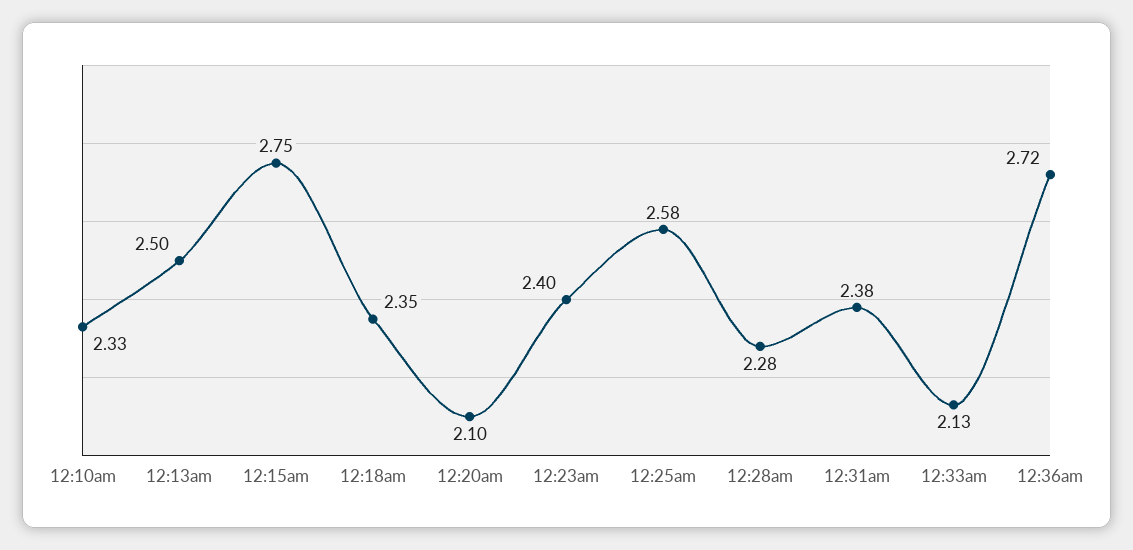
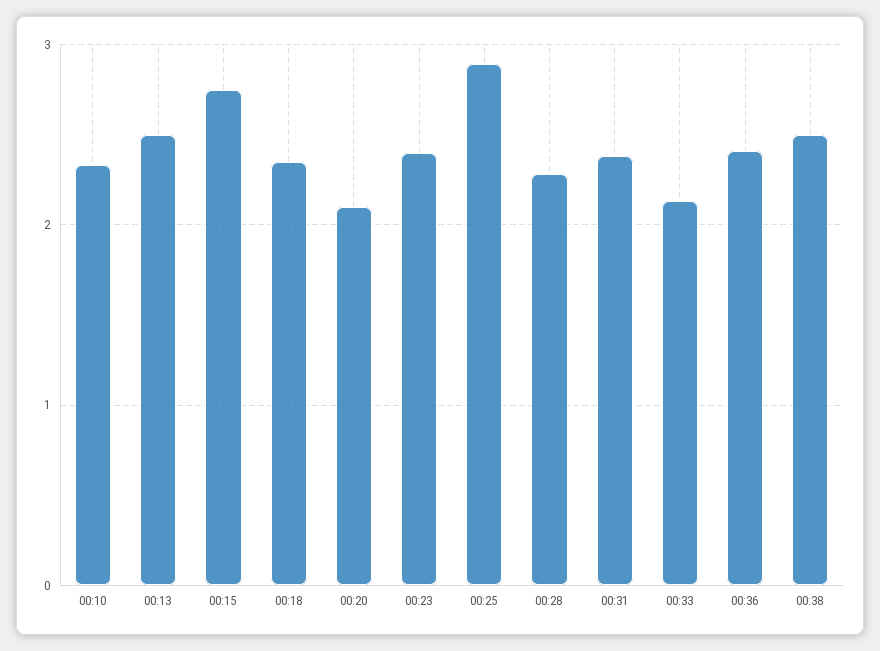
12:25am: 2.58 -> 2.9
12:36am: 2.72 -> 2.4
00:38: none -> 2.5

